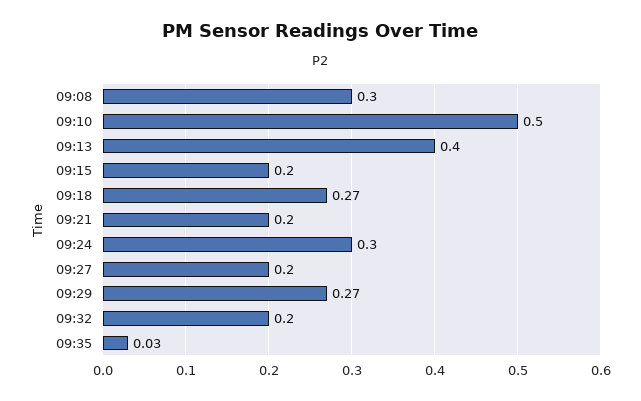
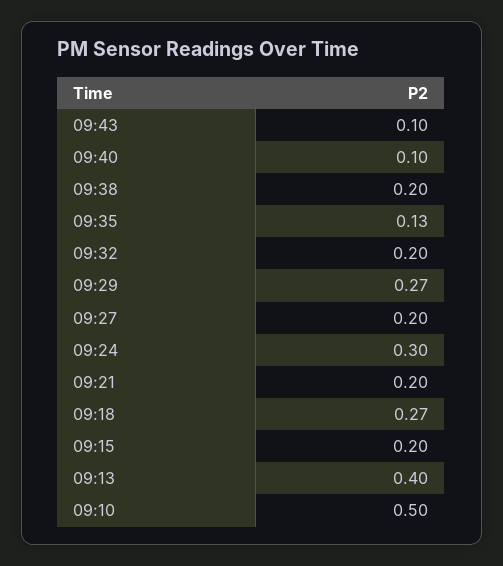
09:08: 0.3 -> none
09:35: 0.03 -> 0.13
09:43: none -> 0.1
09:40: none -> 0.1
09:38: none -> 0.2

